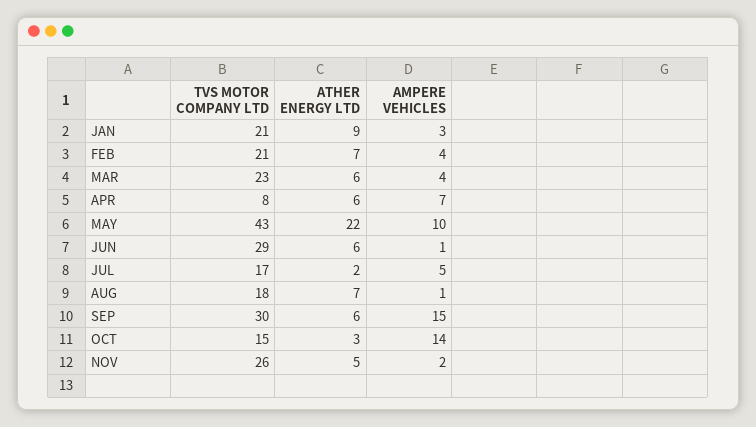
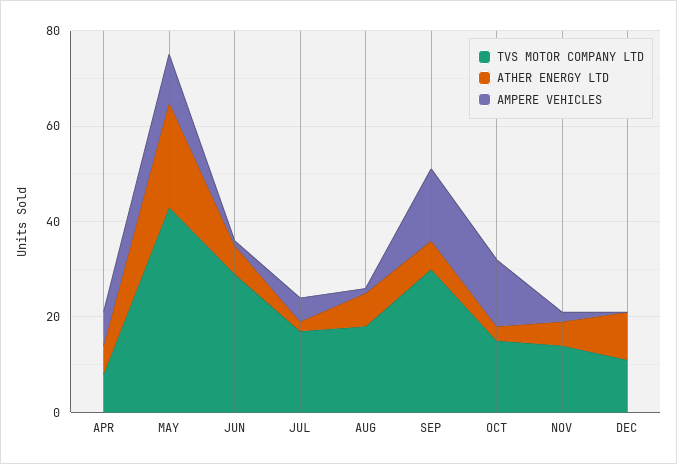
TVS MOTOR COMPANY LTD, JAN: 21 -> none
ATHER ENERGY LTD, JAN: 9 -> none
AMPERE VEHICLES, JAN: 3 -> none
TVS MOTOR COMPANY LTD, FEB: 21 -> none
ATHER ENERGY LTD, FEB: 7 -> none
AMPERE VEHICLES, FEB: 4 -> none
TVS MOTOR COMPANY LTD, MAR: 23 -> none
ATHER ENERGY LTD, MAR: 6 -> none
AMPERE VEHICLES, MAR: 4 -> none
TVS MOTOR COMPANY LTD, NOV: 26 -> 15
TVS MOTOR COMPANY LTD, DEC: none -> 10
ATHER ENERGY LTD, DEC: none -> 10
AMPERE VEHICLES, DEC: none -> 0

